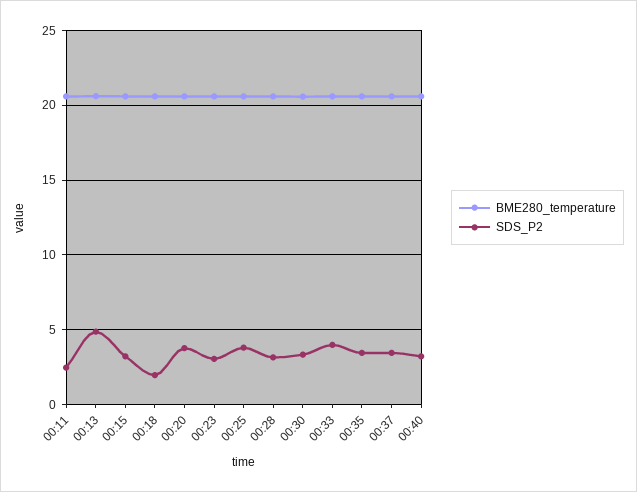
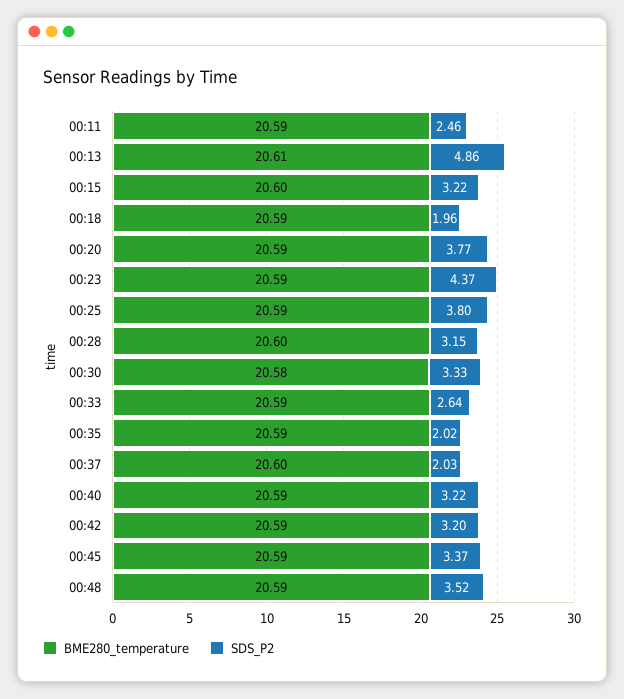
SDS_P2, 00:23: 3 -> 4.37
SDS_P2, 00:33: 4 -> 2.64
SDS_P2, 00:35: 3.5 -> 2.02
SDS_P2, 00:37: 3.5 -> 2.03
BME280_temperature, 00:42: none -> 20.59
SDS_P2, 00:42: none -> 3.2
BME280_temperature, 00:45: none -> 20.59
SDS_P2, 00:45: none -> 3.37
BME280_temperature, 00:48: none -> 20.59
SDS_P2, 00:48: none -> 3.52

